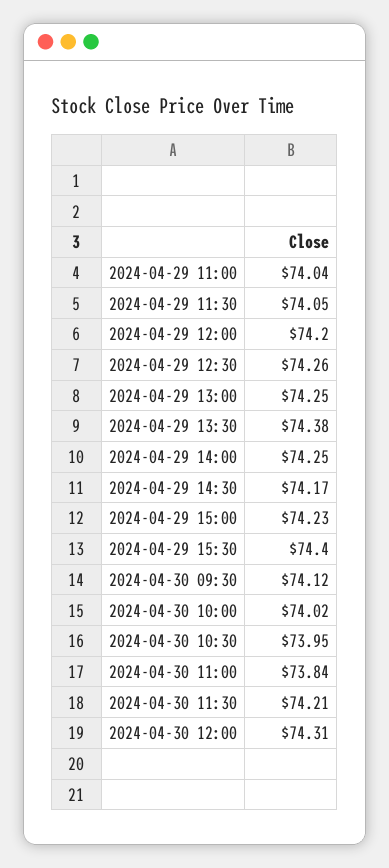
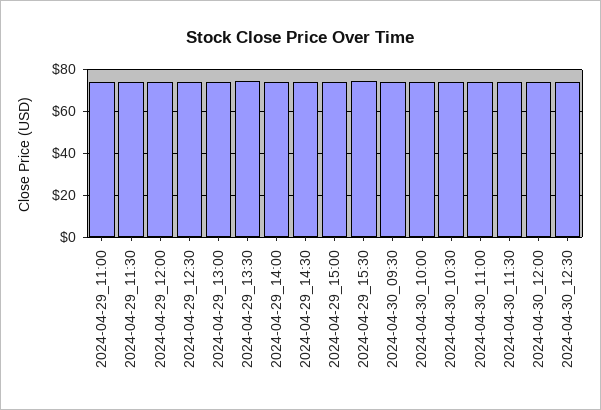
2024-04-30_12:30: none -> 75

